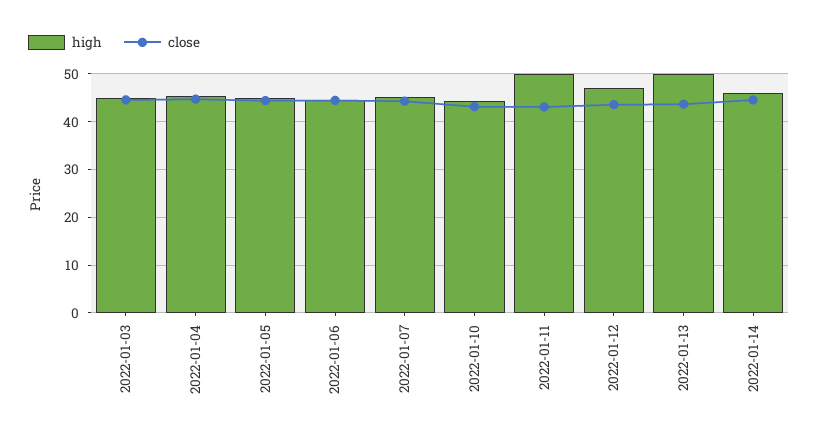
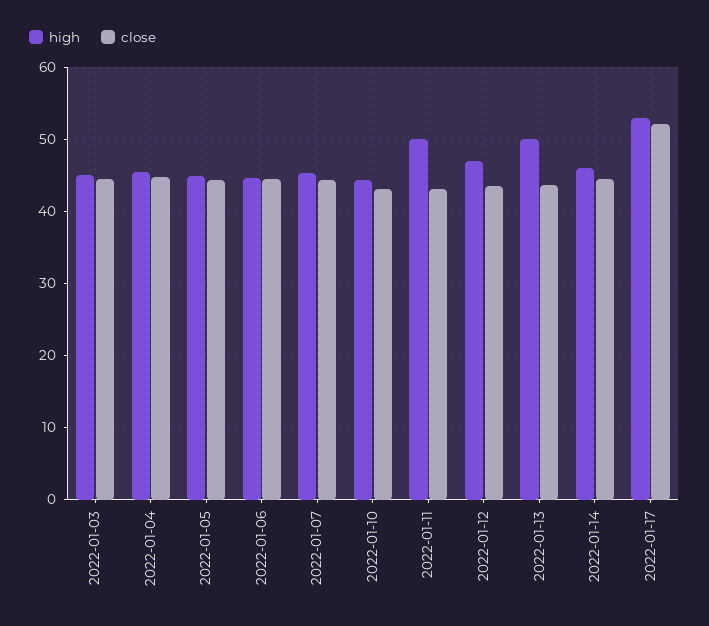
high, 2022-01-17: none -> 53
close, 2022-01-17: none -> 52

